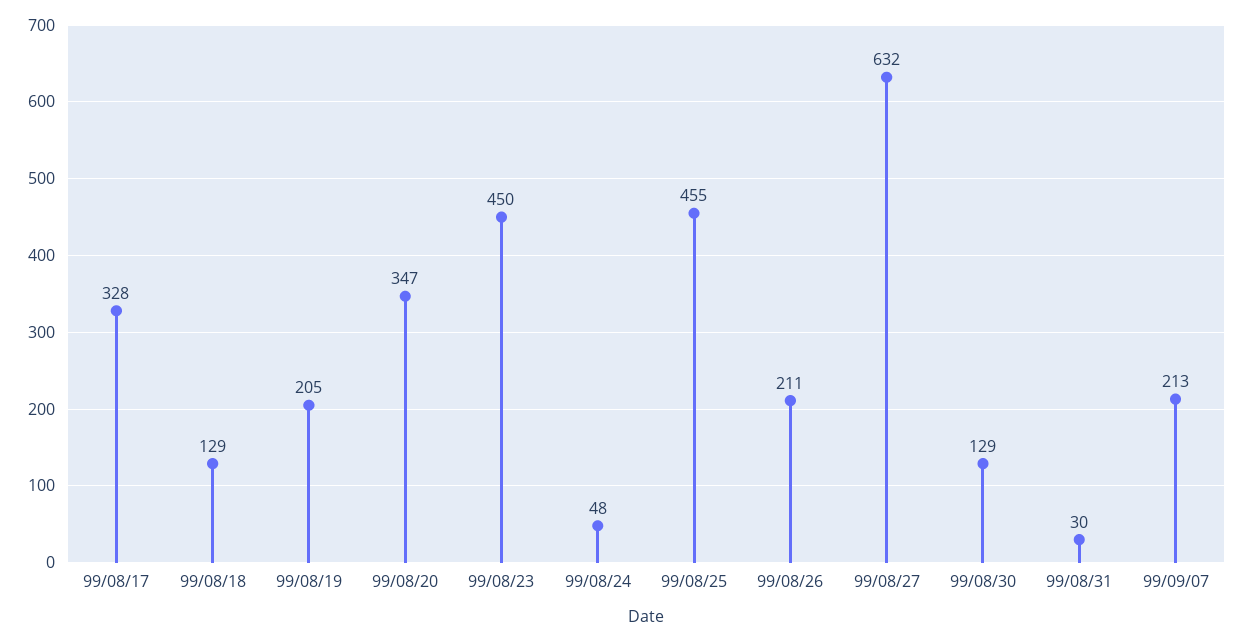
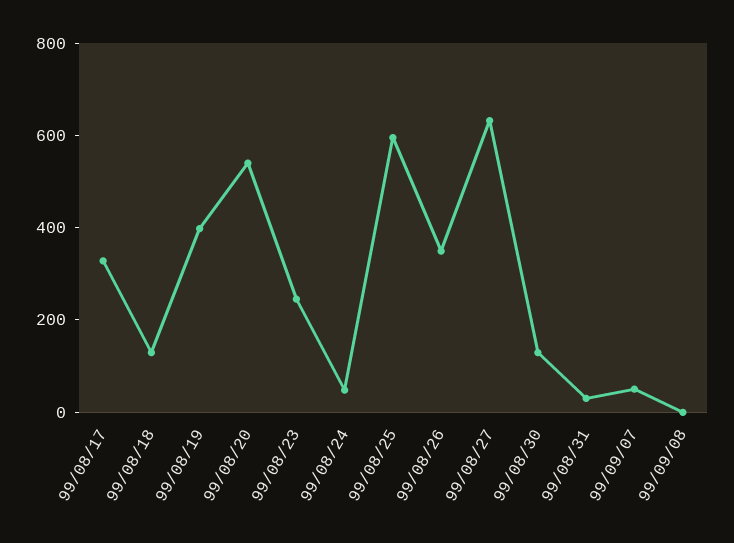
99/08/19: 205 -> 400
99/08/20: 347 -> 550
99/08/23: 450 -> 250
99/08/25: 455 -> 600
99/08/26: 211 -> 350
99/09/07: 213 -> 50
99/09/08: none -> 0

